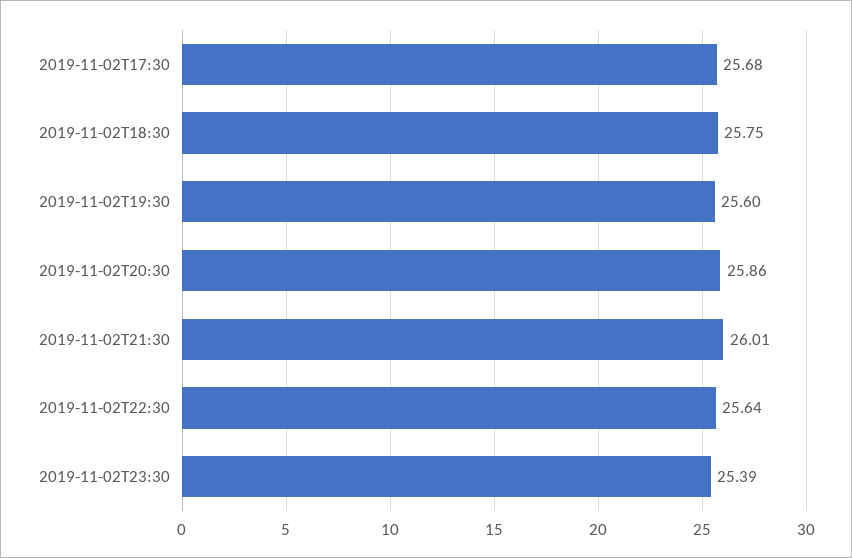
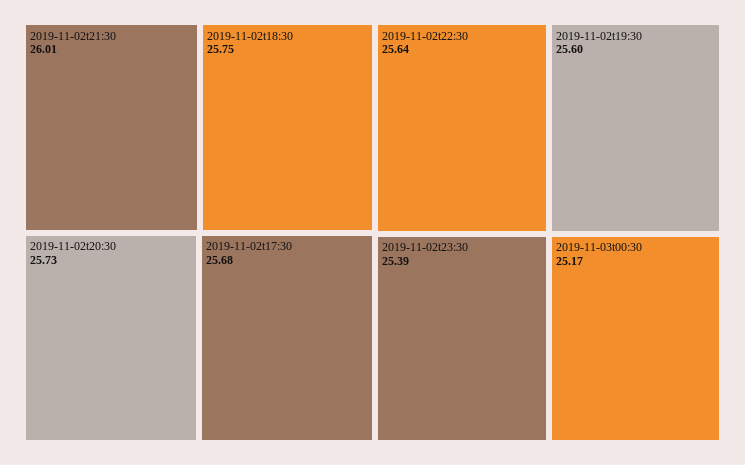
2019-11-02T20:30: 25.86 -> 25.73
2019-11-03t00:30: none -> 25.17

